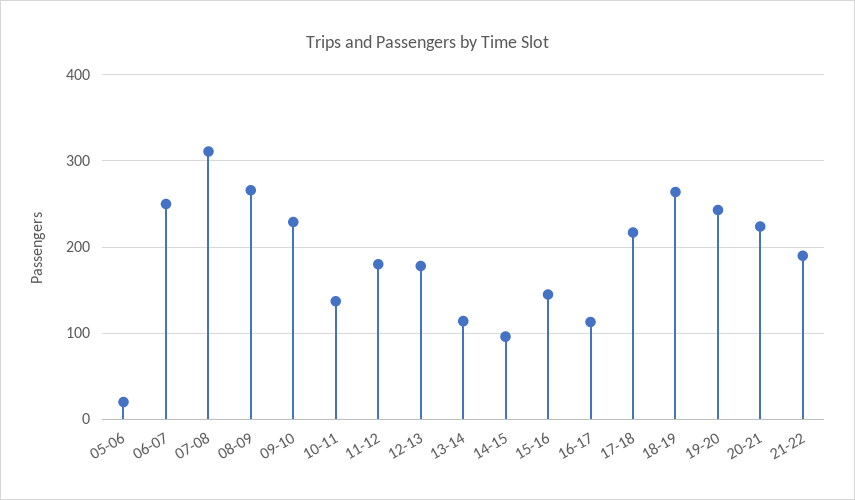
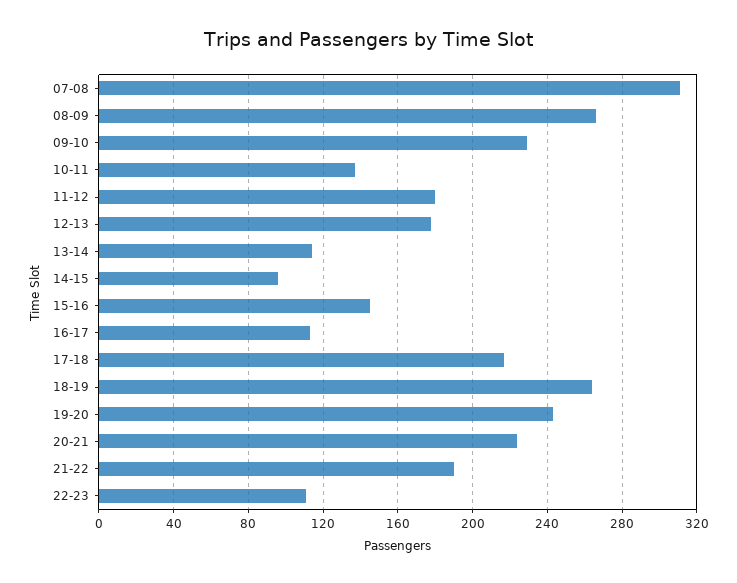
05-06: 20 -> none
06-07: 250 -> none
22-23: none -> 110

